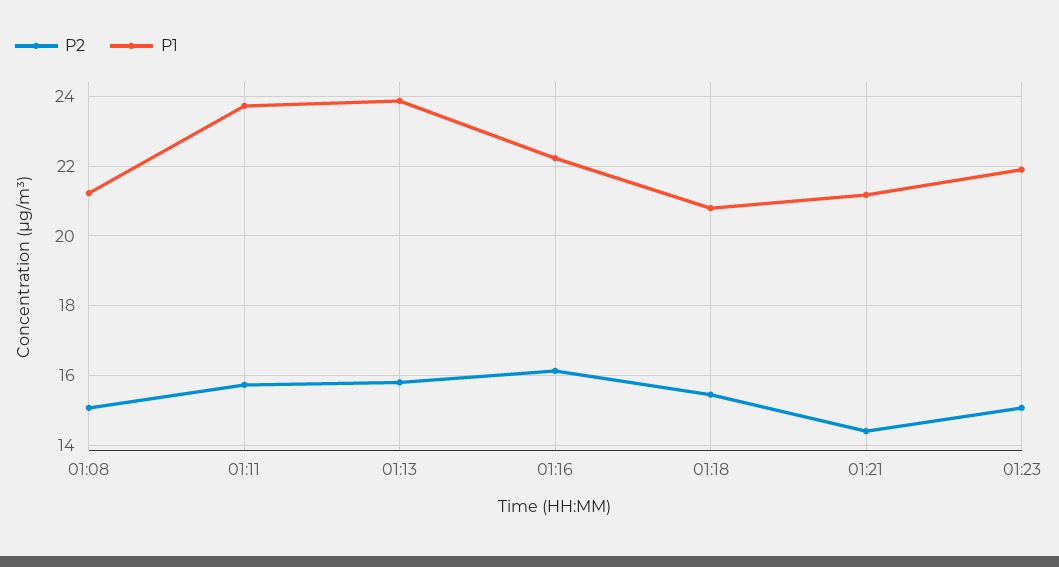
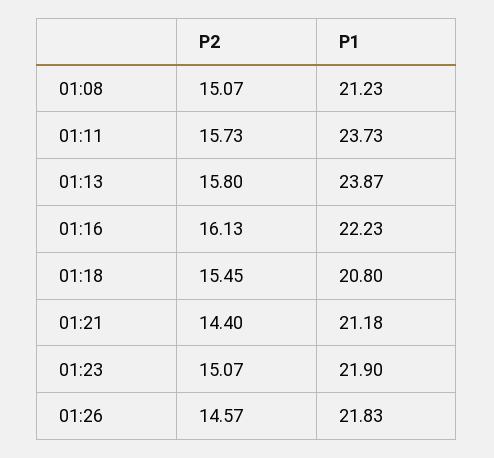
P2, 01:26: none -> 14.57
P1, 01:26: none -> 21.83

